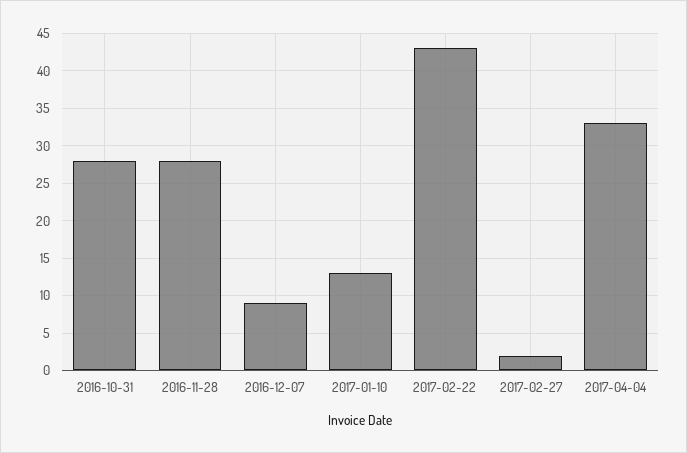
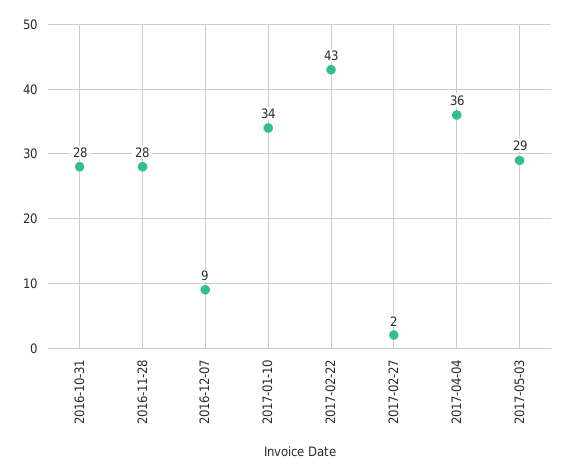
2017-01-10: 13 -> 34
2017-04-04: 33 -> 36
2017-05-03: none -> 29

